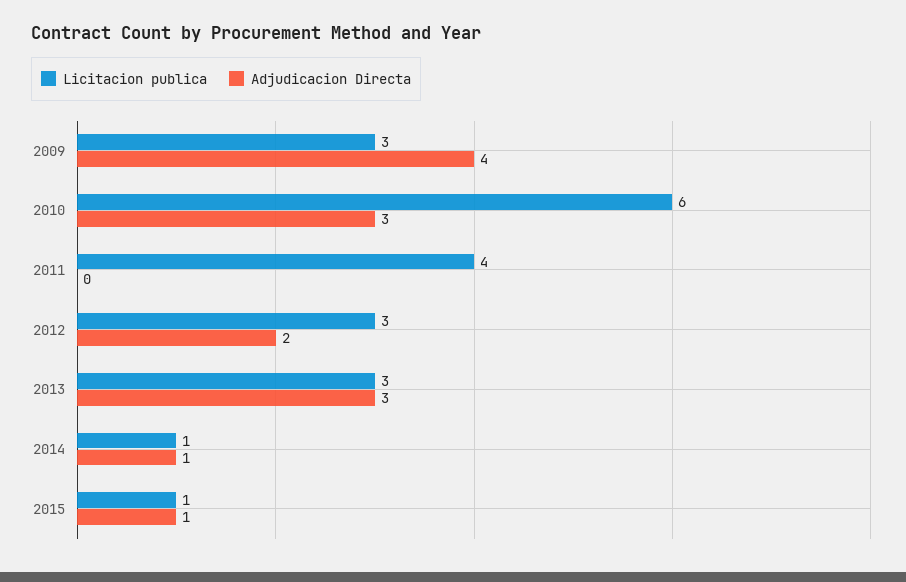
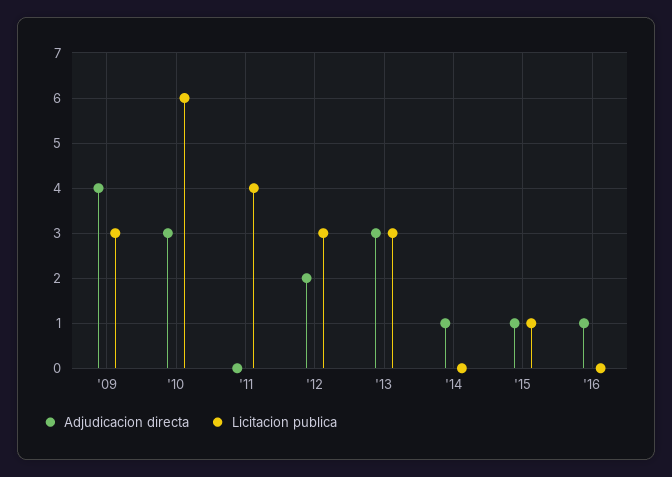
Licitacion publica, 2014: 1 -> 0
Adjudicacion Directa, '16: none -> 1
Licitacion publica, '16: none -> 0

